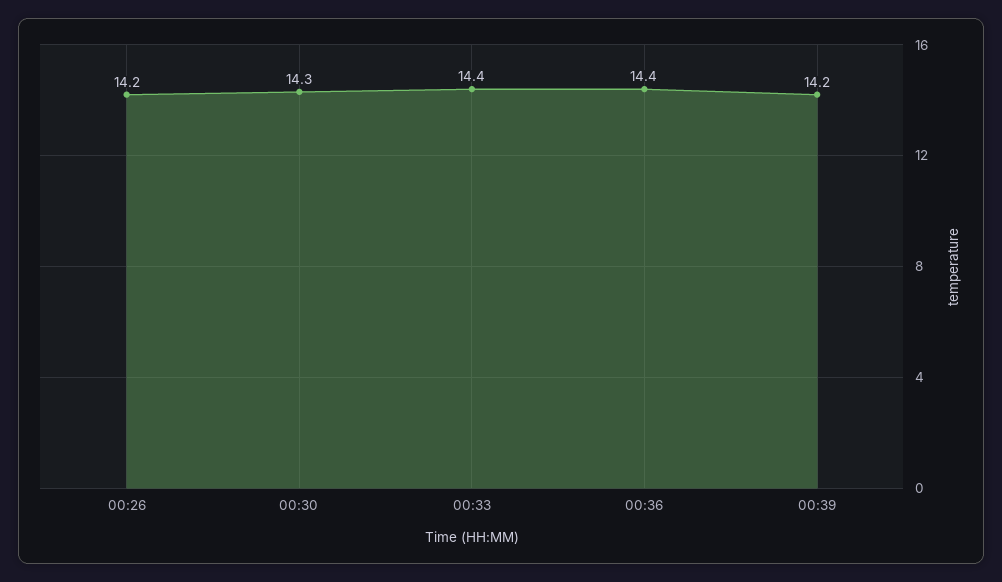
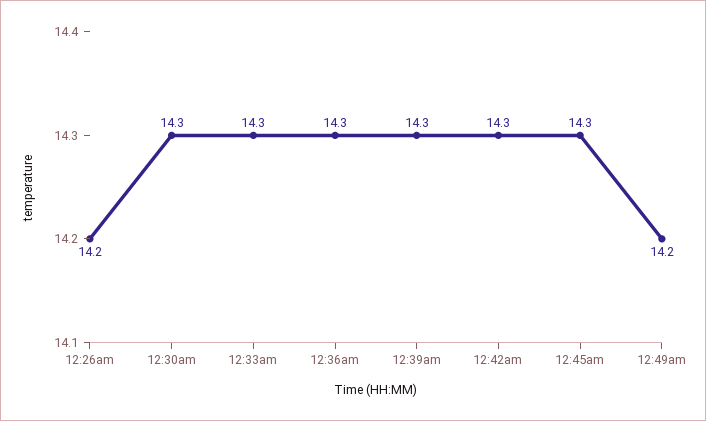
00:33: 14.4 -> 14.3
00:36: 14.4 -> 14.3
00:39: 14.2 -> 14.3
12:42am: none -> 14.3
12:45am: none -> 14.3
12:49am: none -> 14.2

